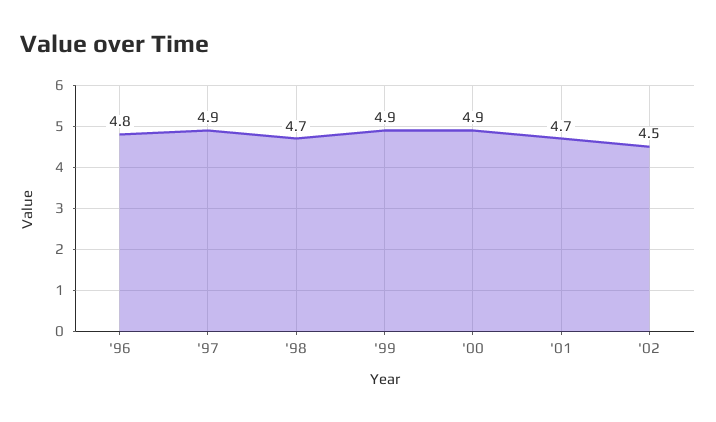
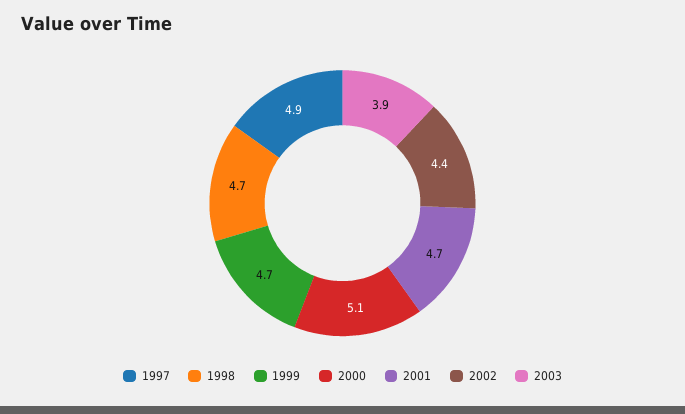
'96: 4.8 -> none
'99: 4.9 -> 4.7
'00: 4.9 -> 5.1
'02: 4.5 -> 4.4
2003: none -> 3.9

